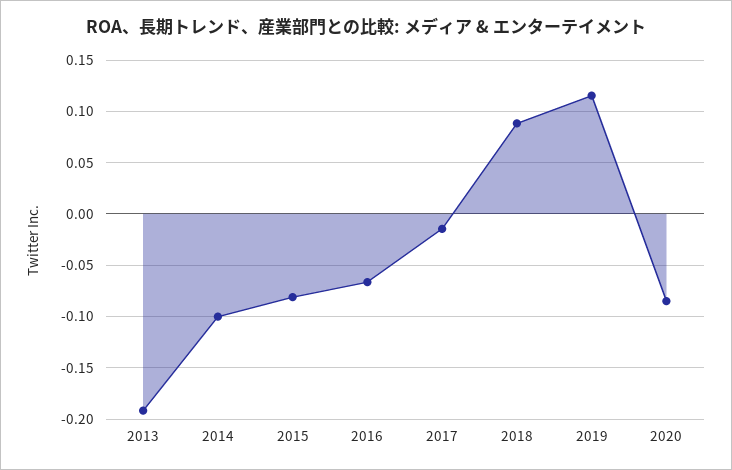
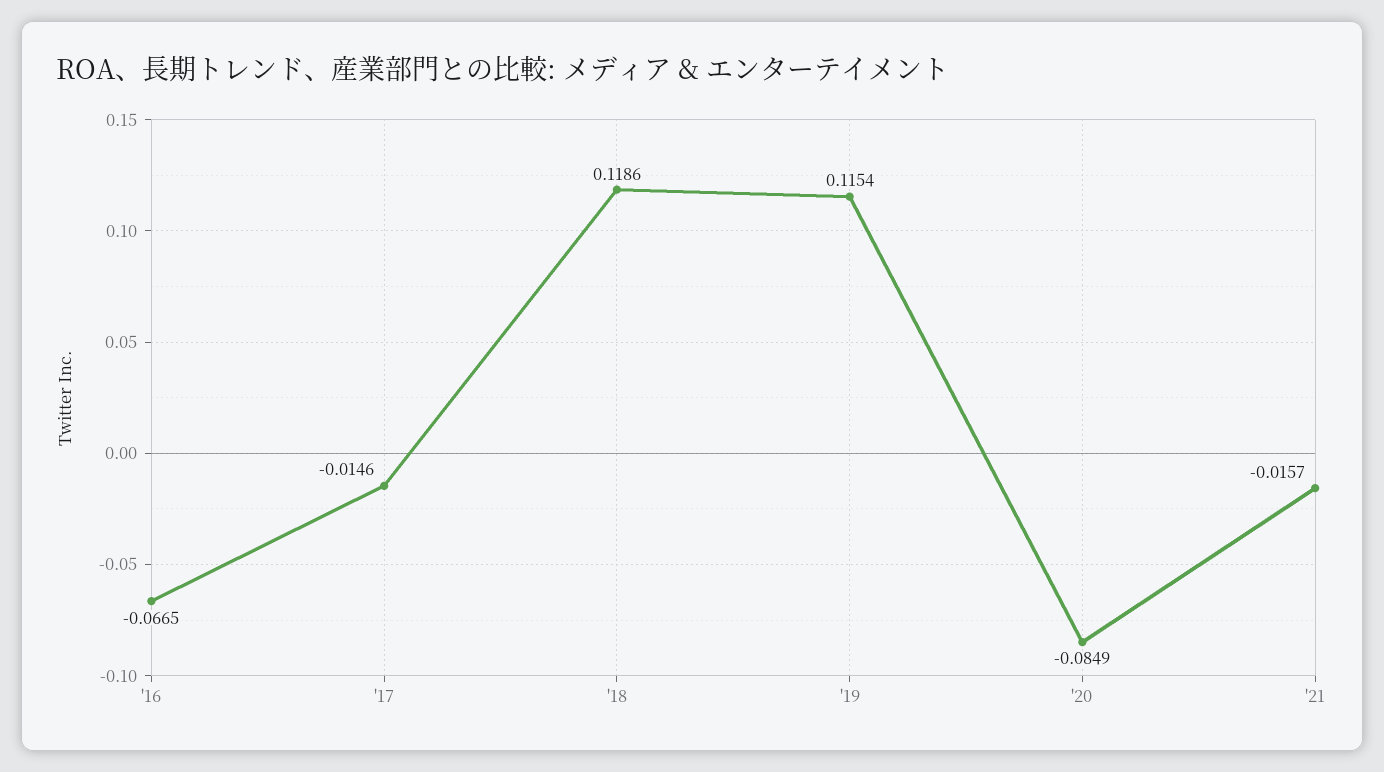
2013: -0.19 -> none
2014: -0.1 -> none
2015: -0.08 -> none
2018: 0.09 -> 0.1186
'21: none -> -0.0157

